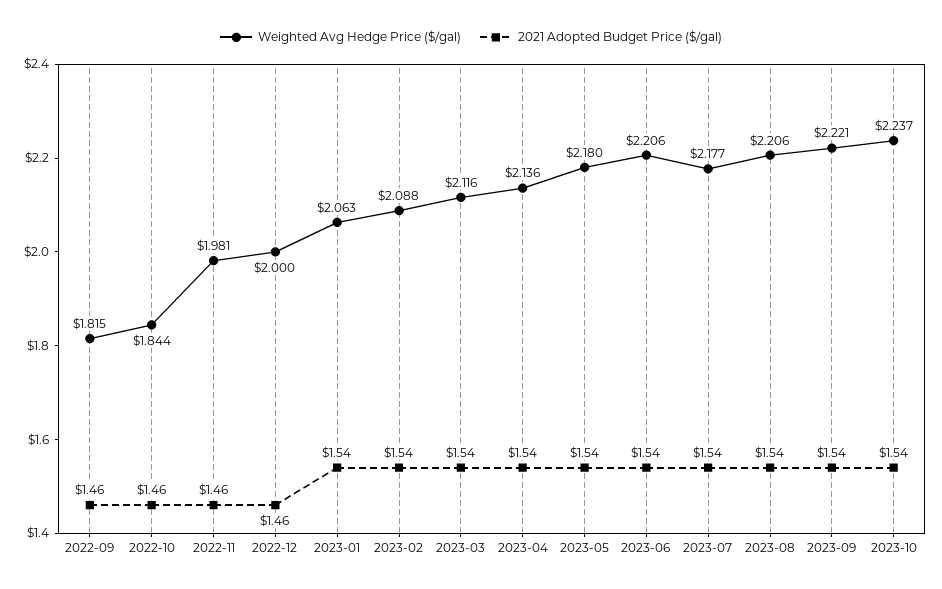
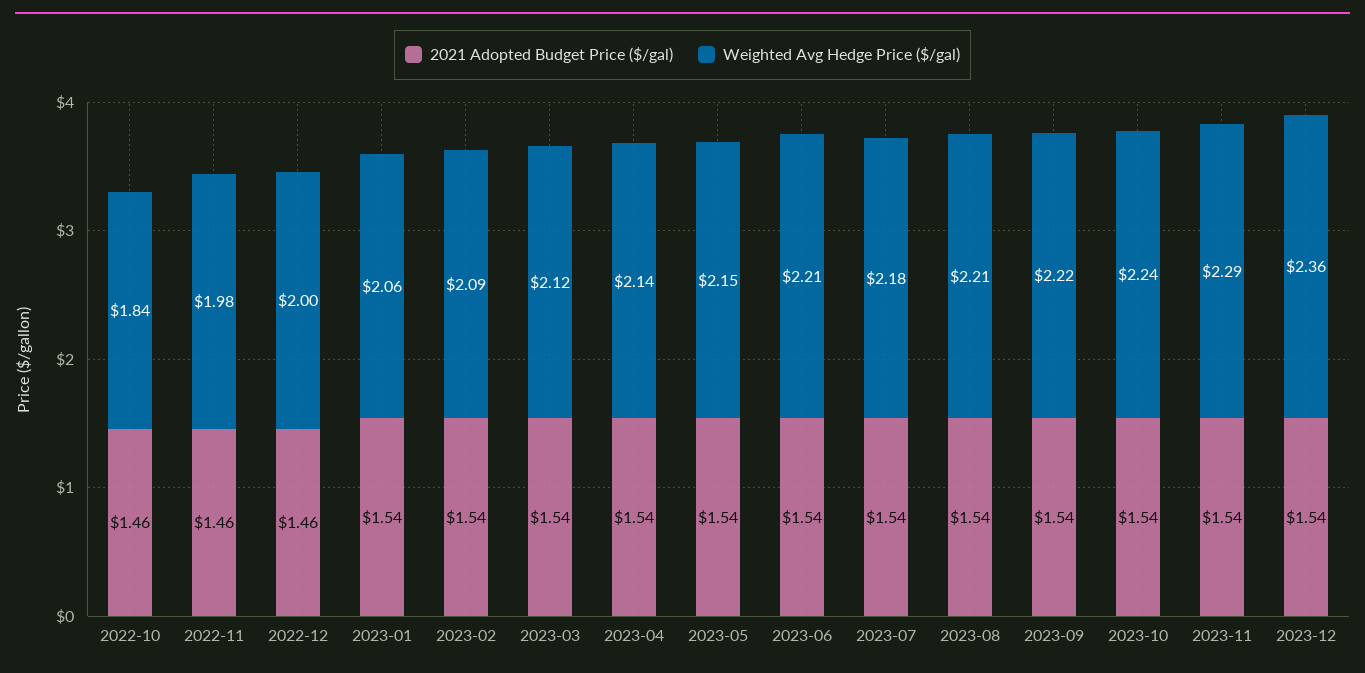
Weighted Avg Hedge Price ($/gal), 2022-09: 1.815 -> none
2021 Adopted Budget Price ($/gal), 2022-09: 1.46 -> none
Weighted Avg Hedge Price ($/gal), 2023-05: 2.18 -> 2.15
2021 Adopted Budget Price ($/gal), 2023-11: none -> 1.54
Weighted Avg Hedge Price ($/gal), 2023-11: none -> 2.29
2021 Adopted Budget Price ($/gal), 2023-12: none -> 1.54
Weighted Avg Hedge Price ($/gal), 2023-12: none -> 2.36

